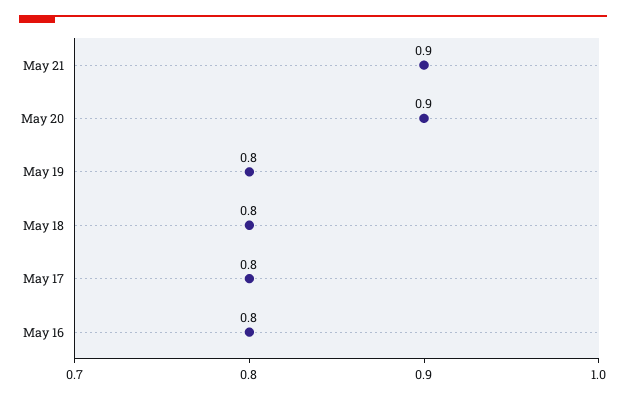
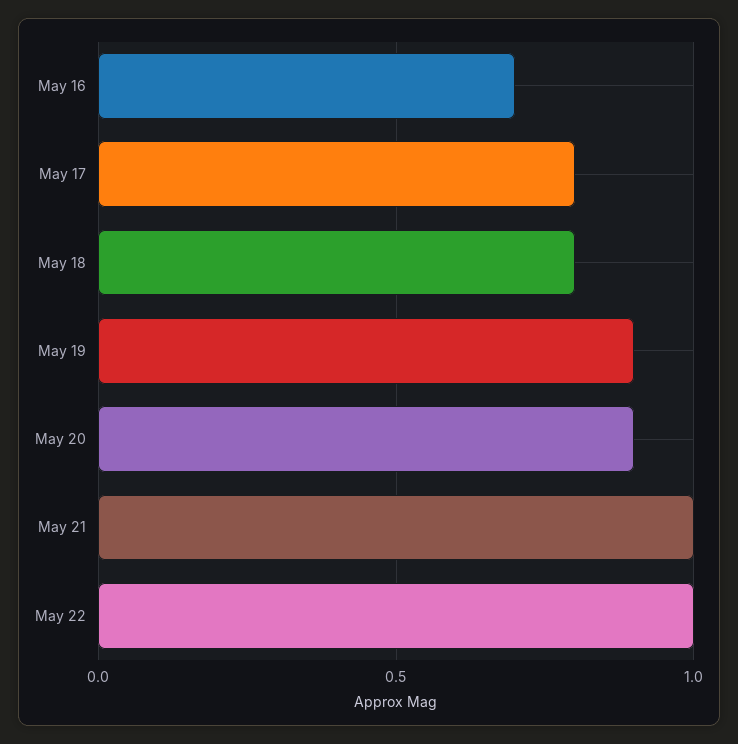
May 21: 0.9 -> 1
May 19: 0.8 -> 0.9
May 16: 0.8 -> 0.7
May 22: none -> 1

